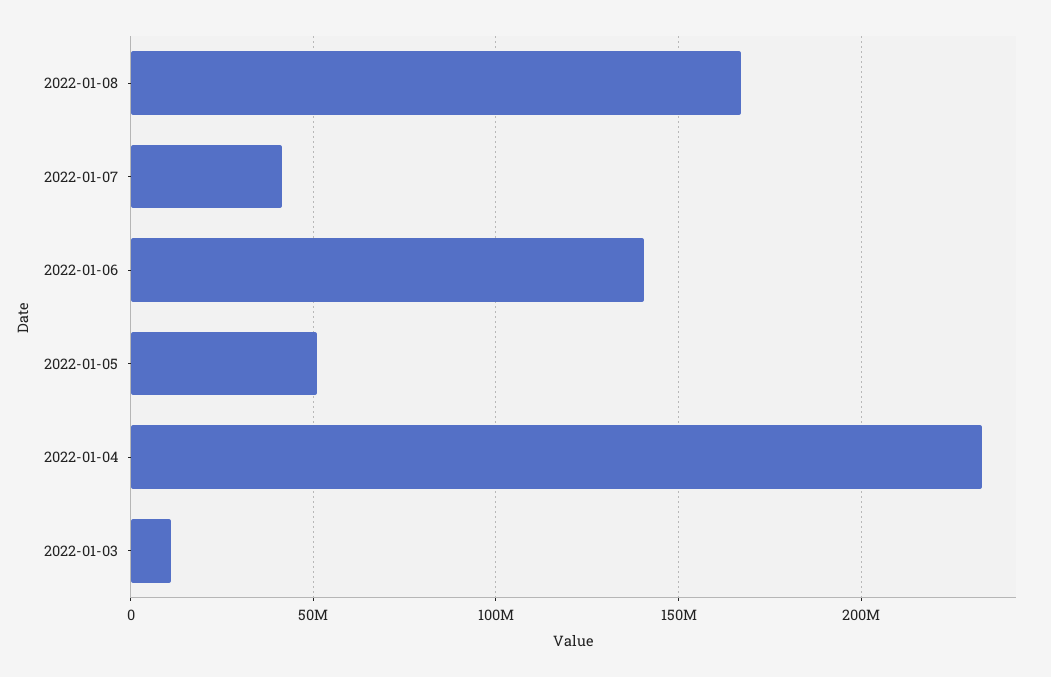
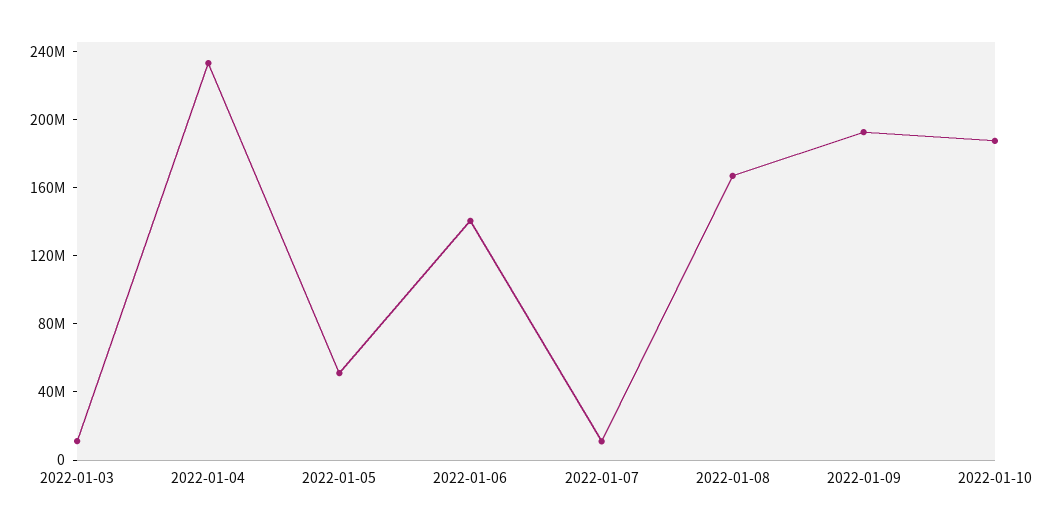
2022-01-07: 40000000 -> 10000000
2022-01-09: none -> 190000000
2022-01-10: none -> 190000000

